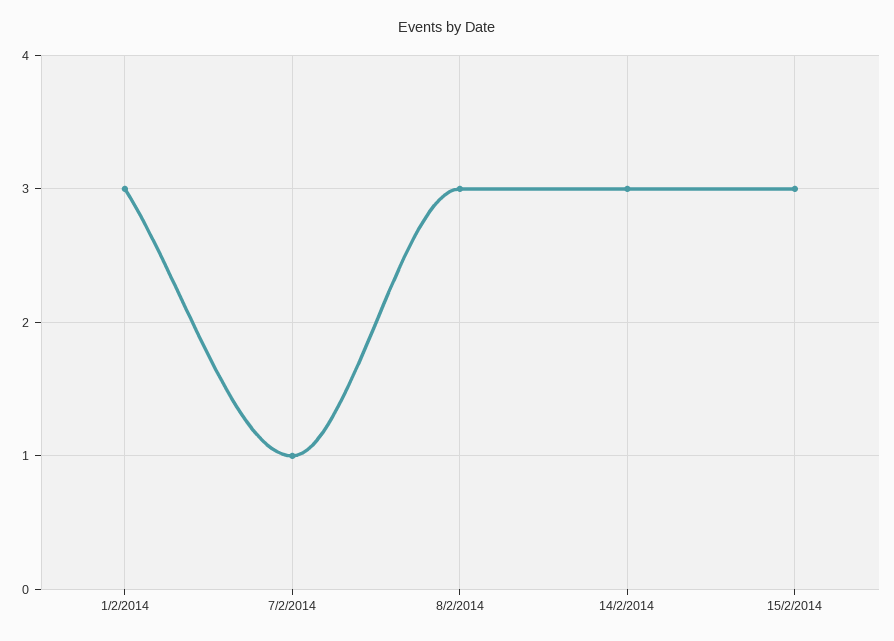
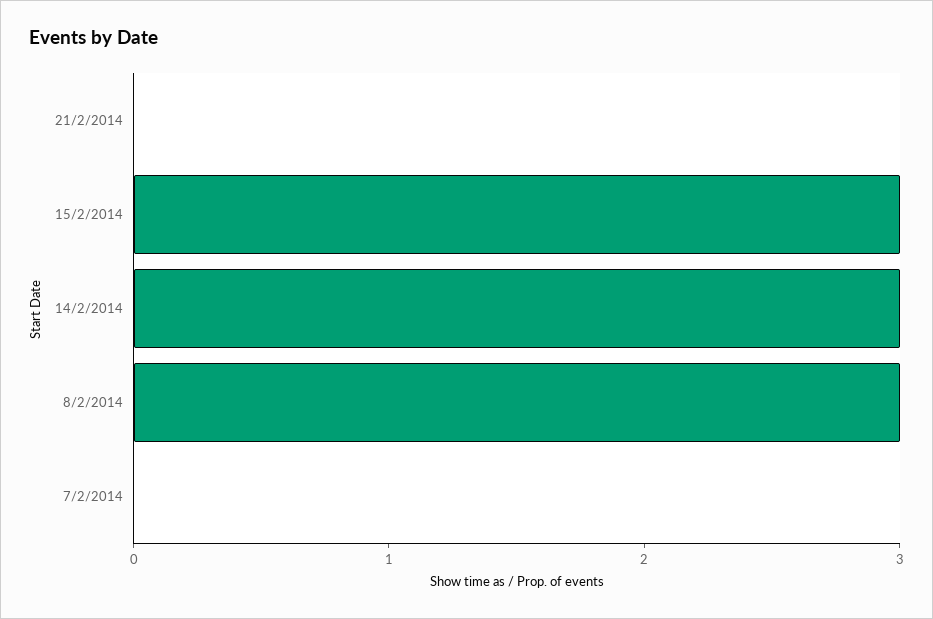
1/2/2014: 3 -> none
7/2/2014: 1 -> 0
21/2/2014: none -> 0

